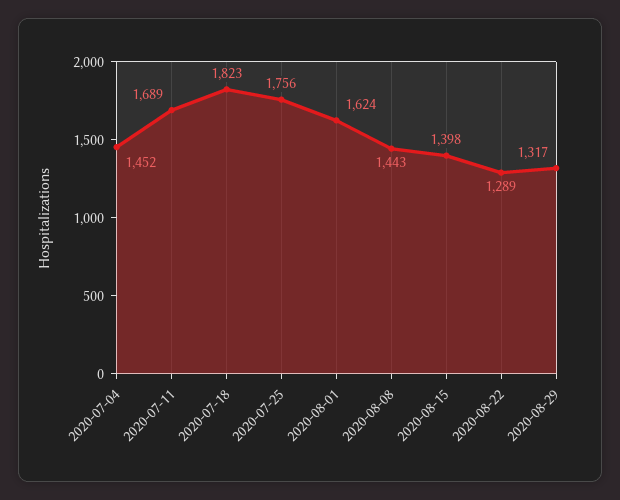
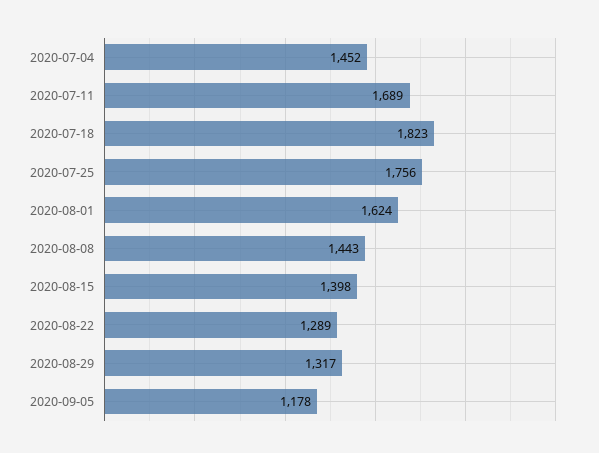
2020-09-05: none -> 1178

